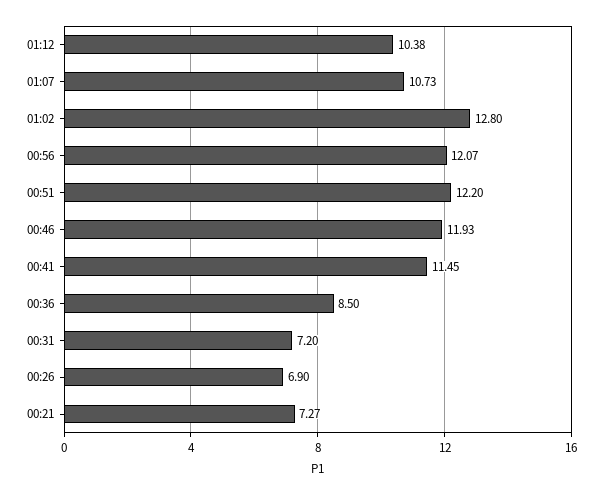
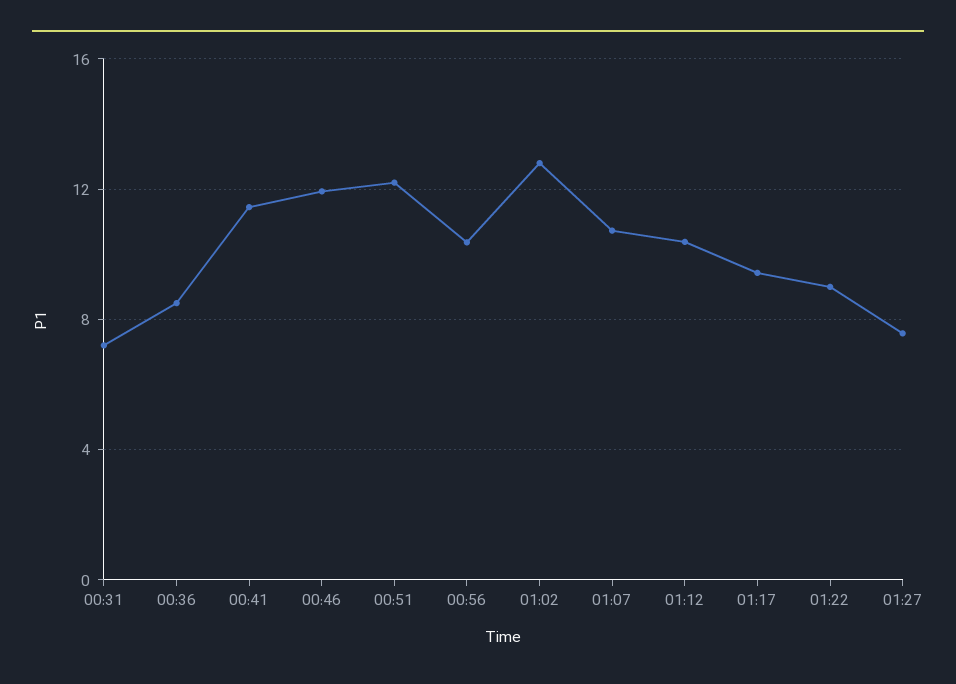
00:56: 12.07 -> 10.5
00:26: 6.9 -> none
00:21: 7.27 -> none
01:17: none -> 9.5
01:22: none -> 9
01:27: none -> 7.5

